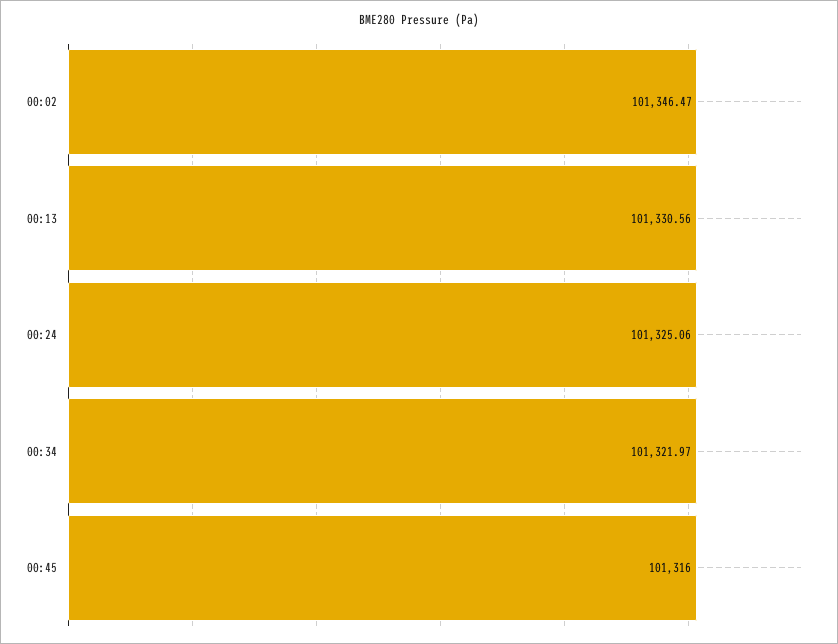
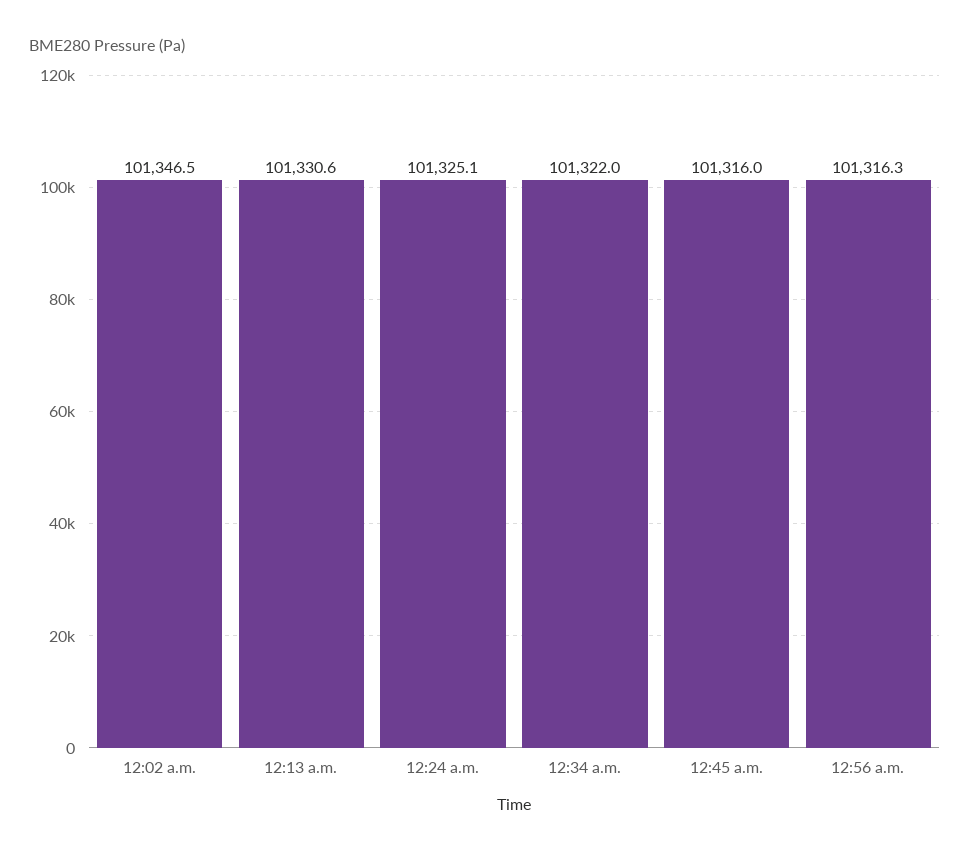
12:56 a.m.: none -> 101316.3

